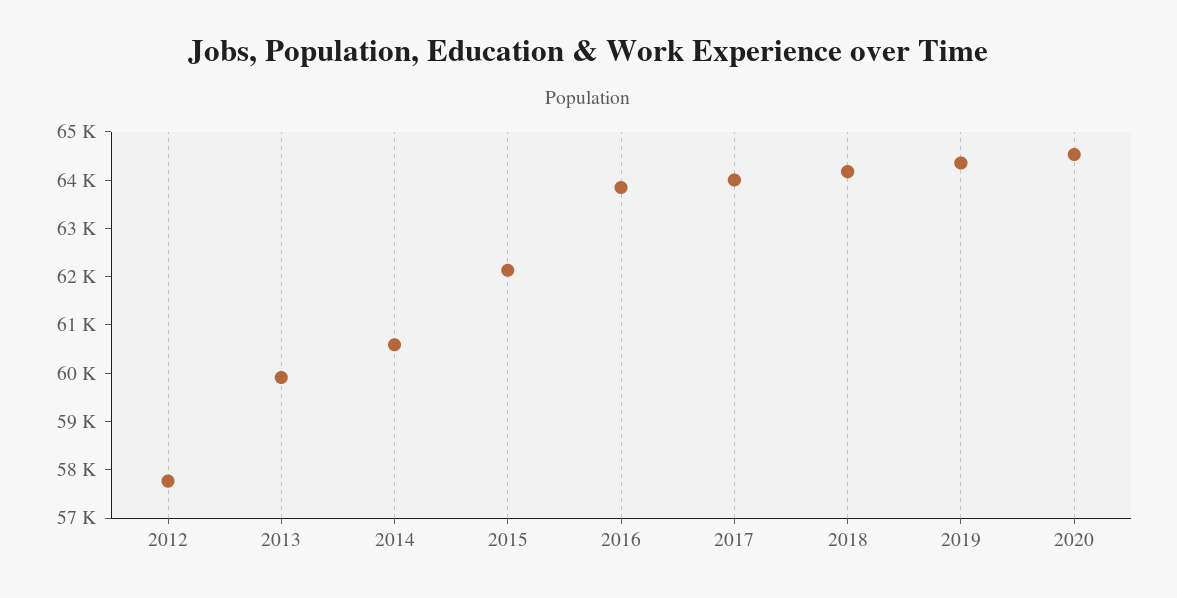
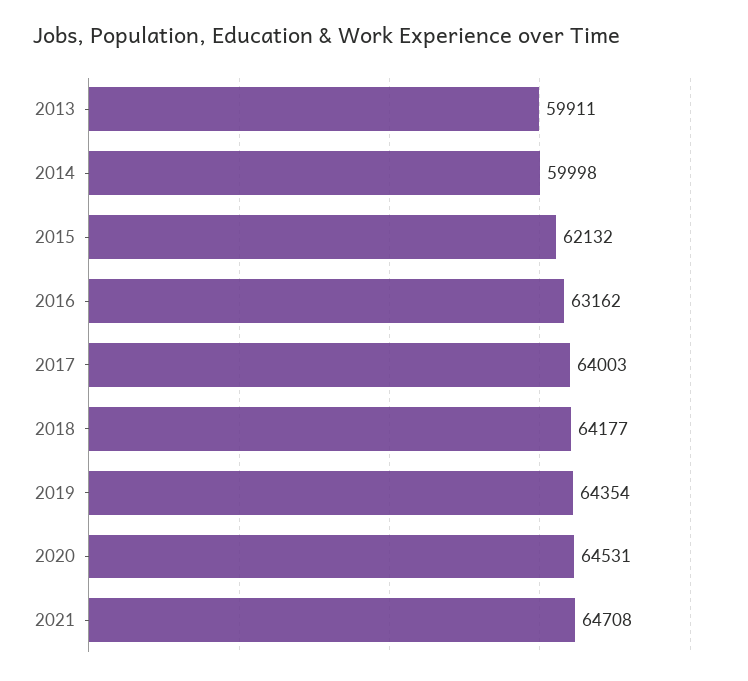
2012: 57800 -> none
2014: 60600 -> 59998
2016: 63800 -> 63162
2021: none -> 64708

